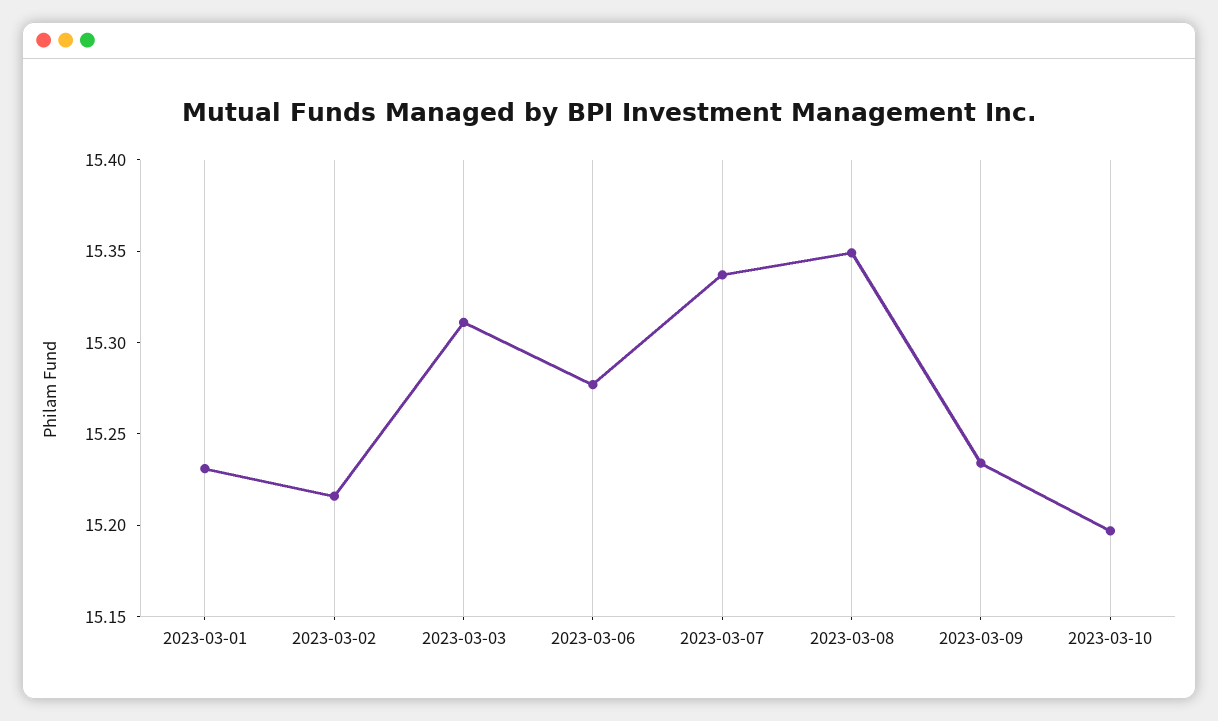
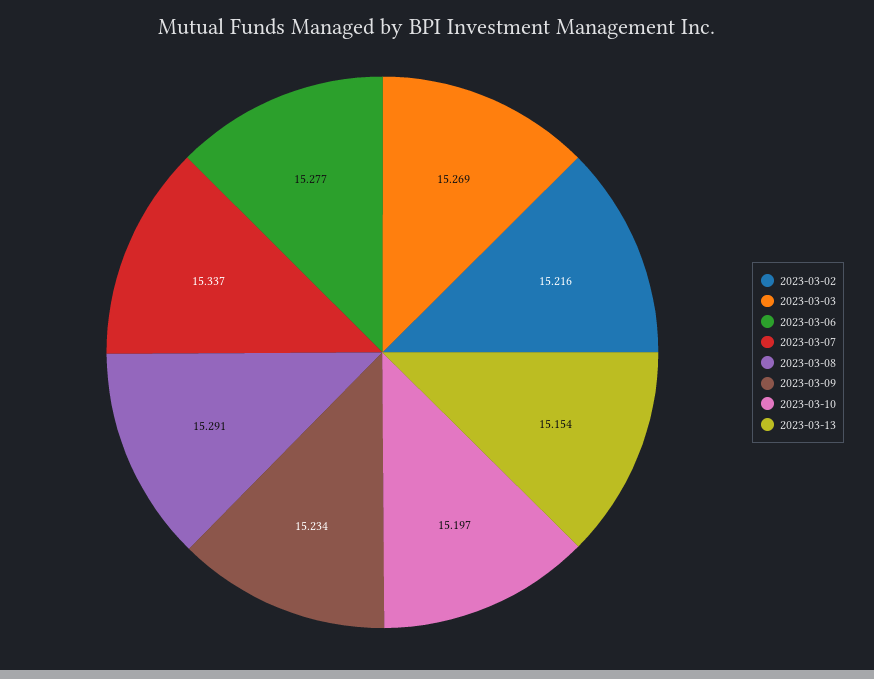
2023-03-01: 15.23 -> none
2023-03-03: 15.31 -> 15.269
2023-03-08: 15.35 -> 15.291
2023-03-13: none -> 15.154

